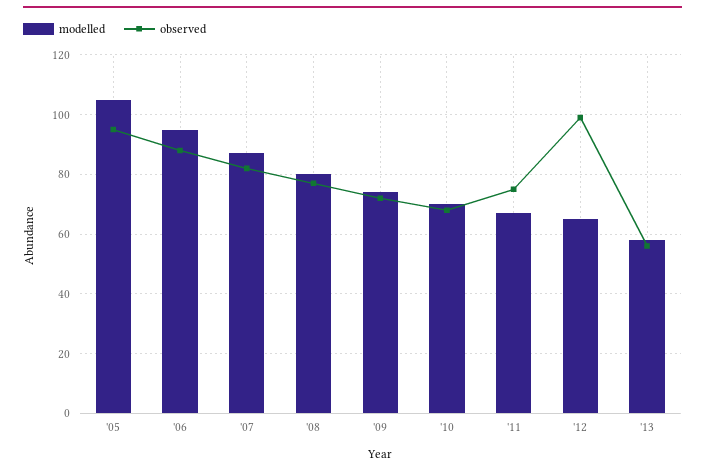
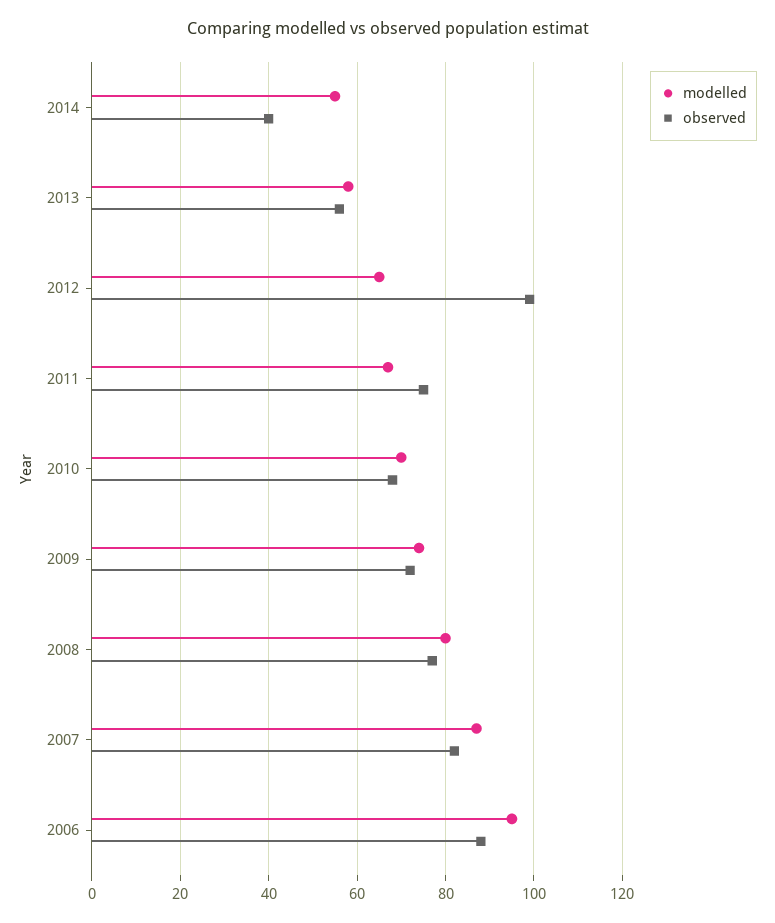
modelled, '05: 105 -> none
observed, '05: 95 -> none
modelled, 2014: none -> 55
observed, 2014: none -> 40

